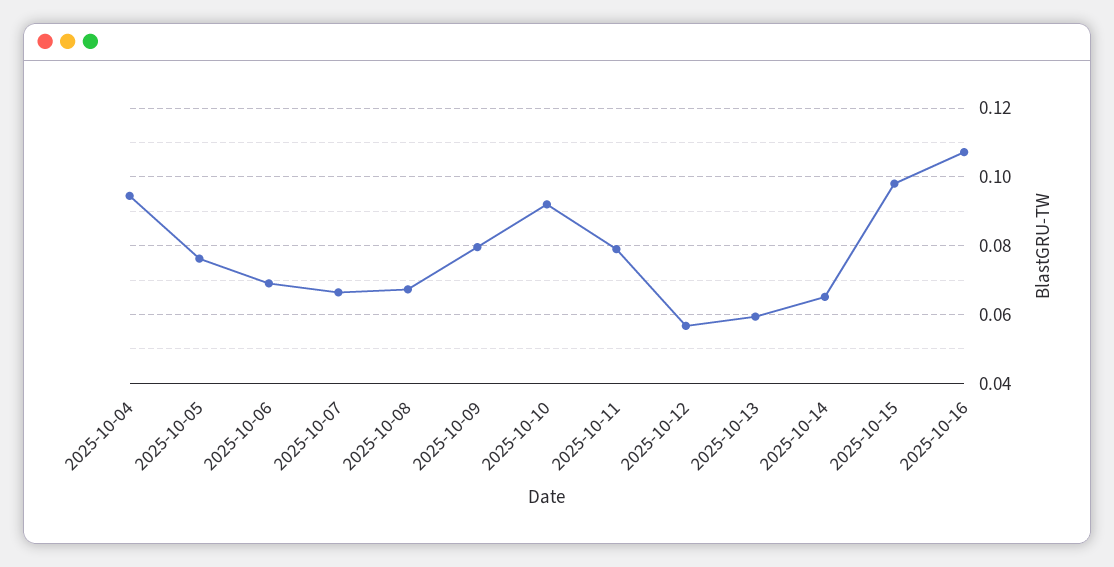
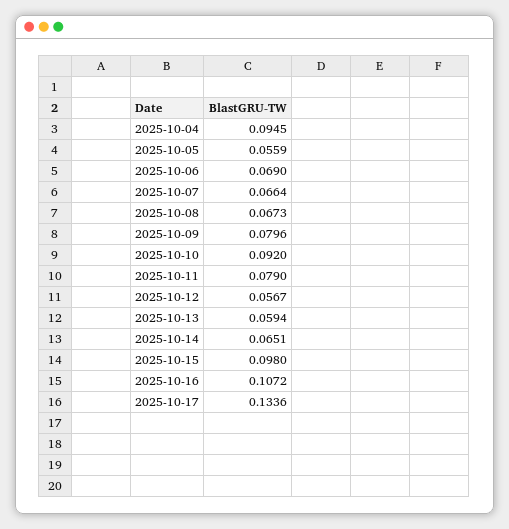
2025-10-05: 0.076 -> 0.0559
2025-10-17: none -> 0.1336

